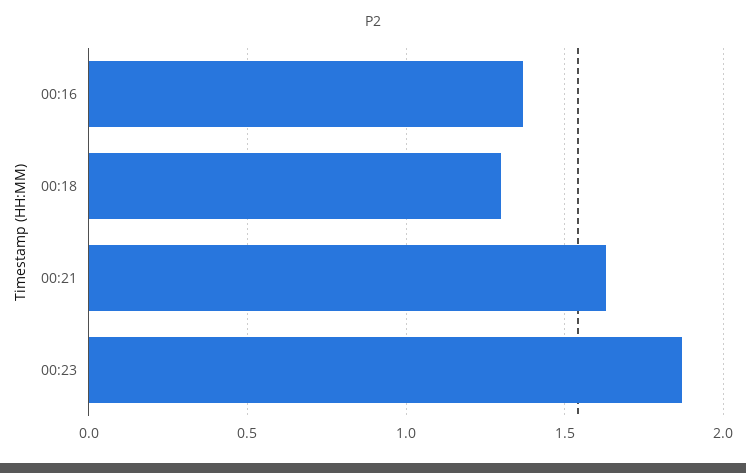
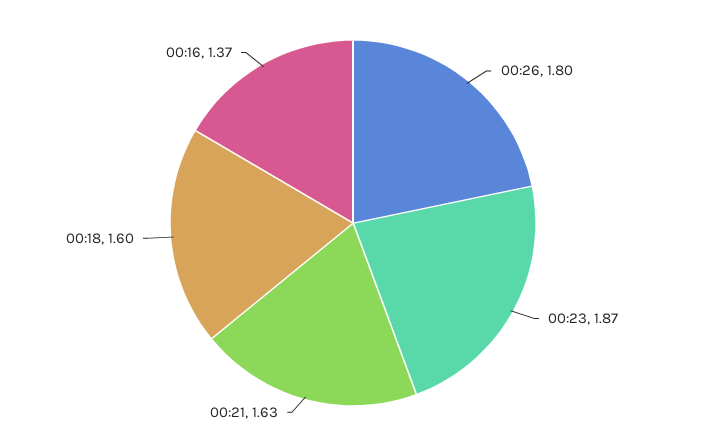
00:18: 1.3 -> 1.6
00:26: none -> 1.8

